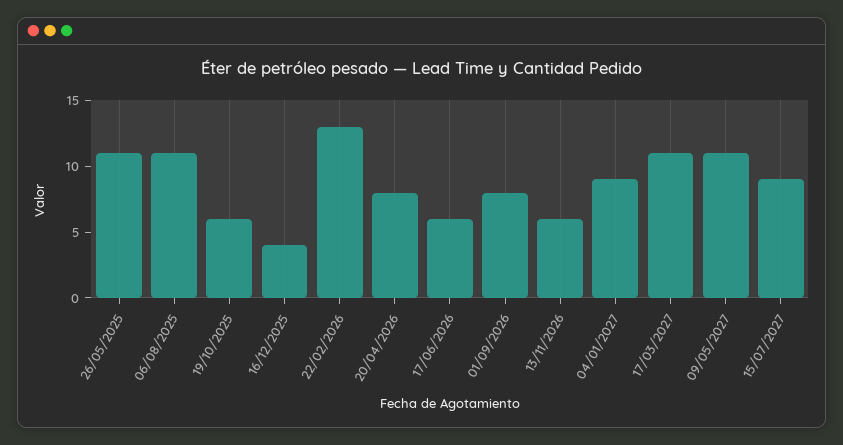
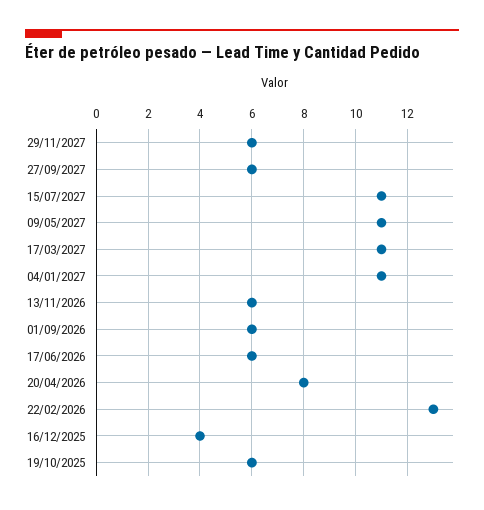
26/05/2025: 11 -> none
06/08/2025: 11 -> none
01/09/2026: 8 -> 6
04/01/2027: 9 -> 11
15/07/2027: 9 -> 11
29/11/2027: none -> 6
27/09/2027: none -> 6

